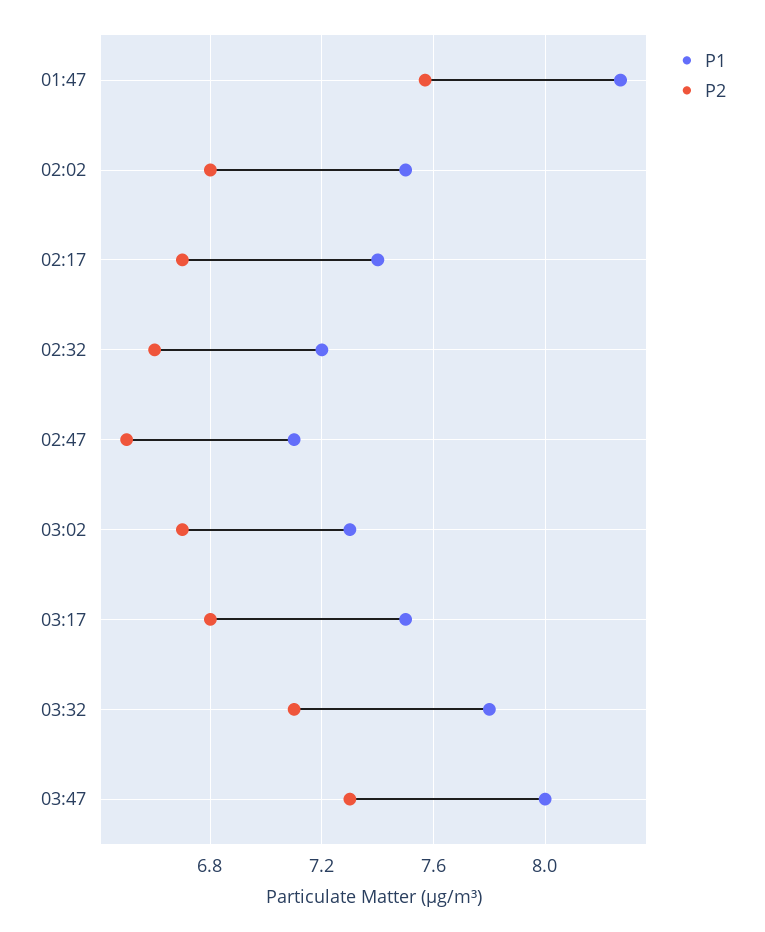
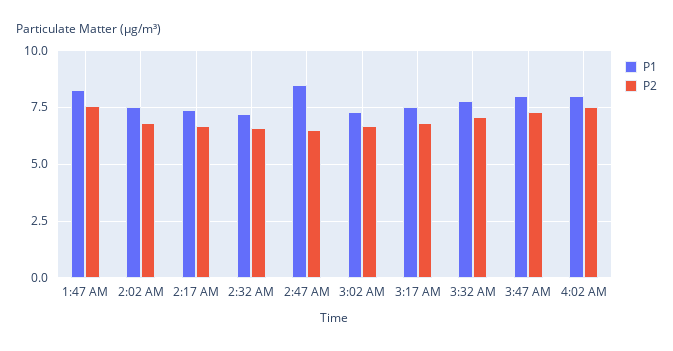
P1, 02:47: 7.1 -> 8.5
P1, 4:02 AM: none -> 8
P2, 4:02 AM: none -> 7.5

